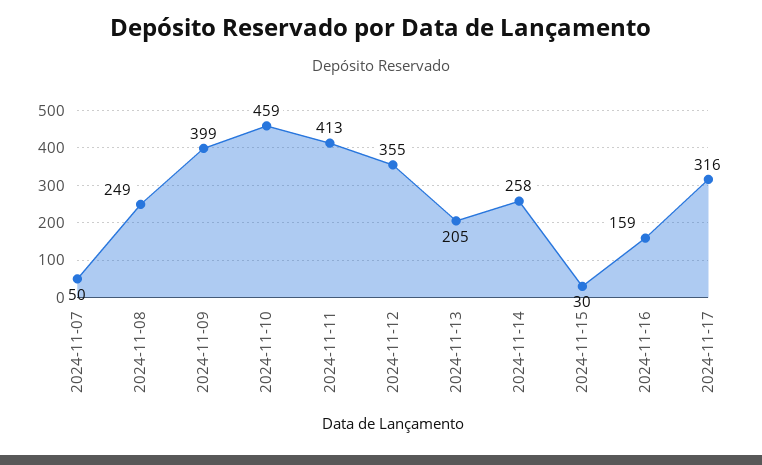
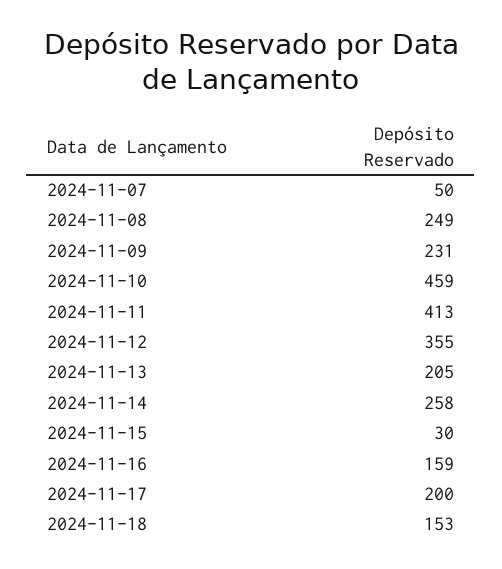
2024-11-09: 399 -> 231
2024-11-17: 316 -> 200
2024-11-18: none -> 153

